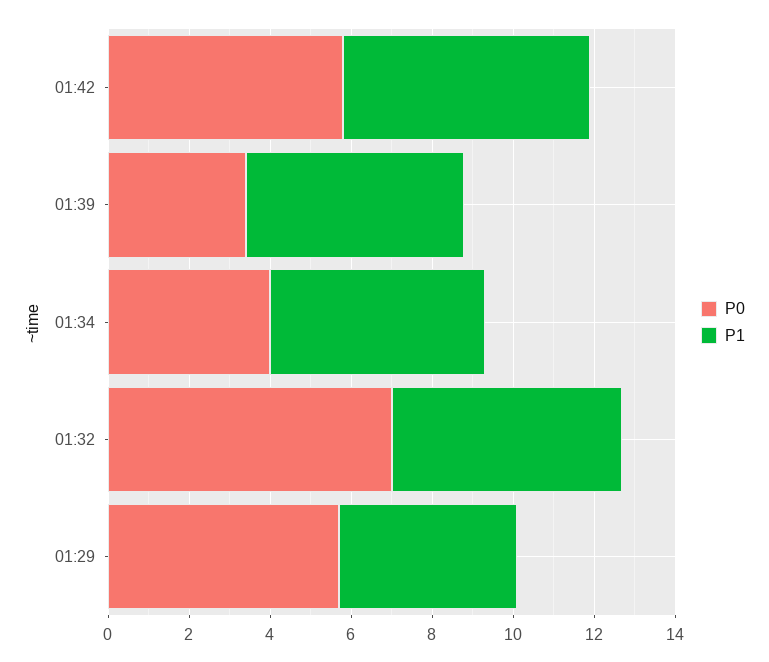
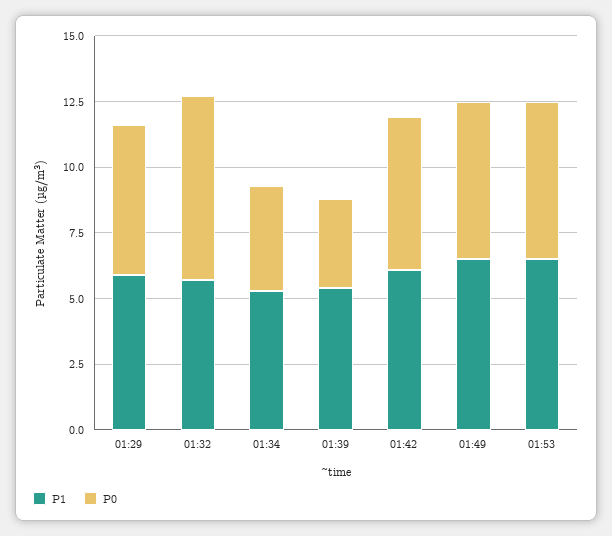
P1, 01:29: 4.5 -> 6
P1, 01:49: none -> 6.5
P0, 01:49: none -> 6
P1, 01:53: none -> 6.5
P0, 01:53: none -> 6

